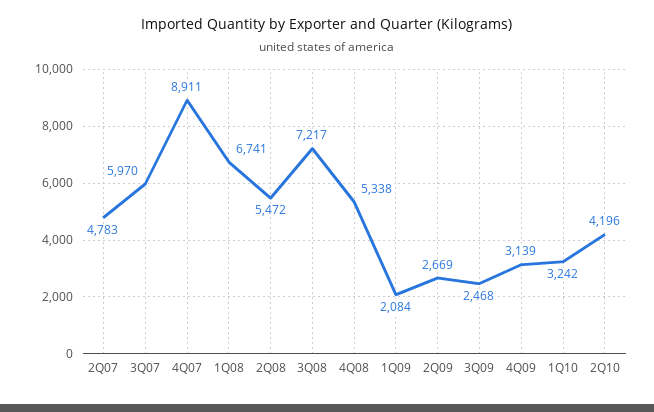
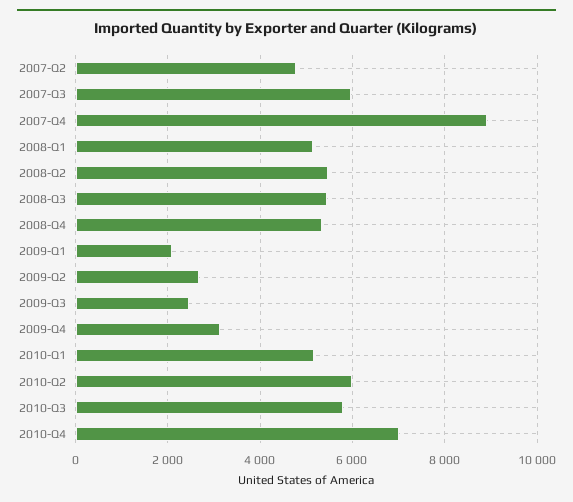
1Q08: 6741 -> 5200
3Q08: 7217 -> 5400
1Q10: 3242 -> 5200
2Q10: 4196 -> 6000
2010-Q3: none -> 5800
2010-Q4: none -> 7000

